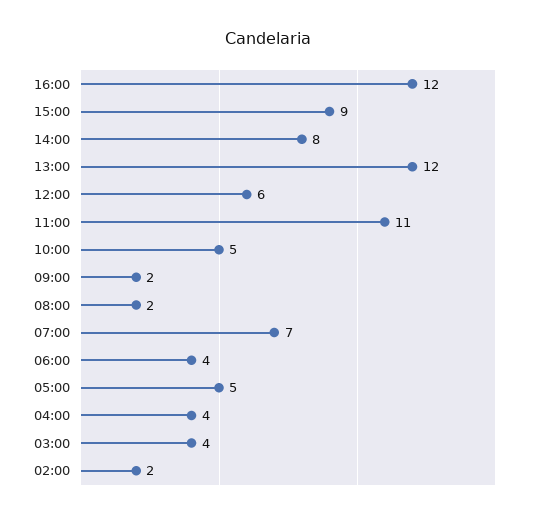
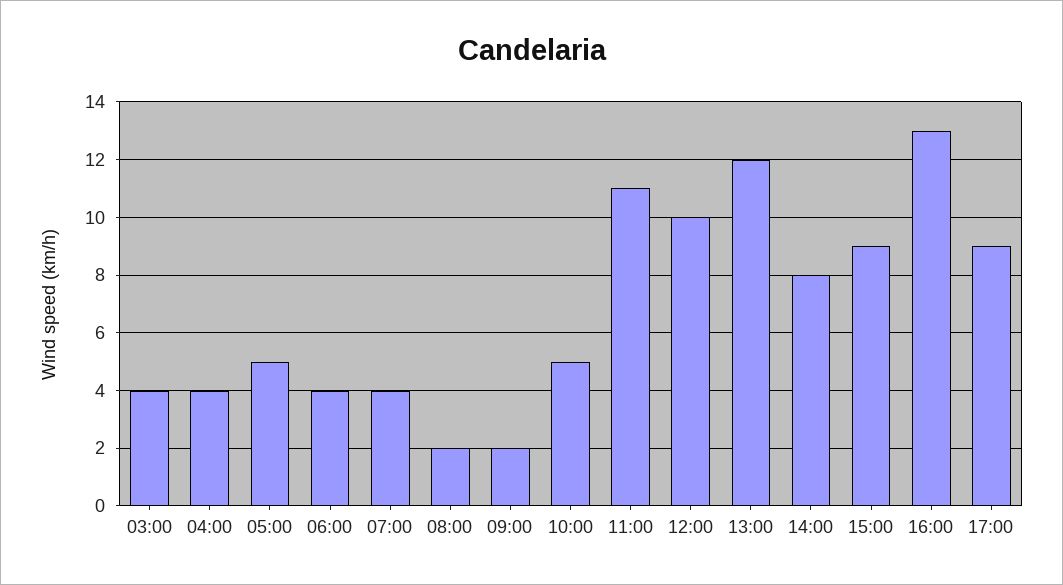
16:00: 12 -> 13
12:00: 6 -> 10
07:00: 7 -> 4
02:00: 2 -> none
17:00: none -> 9

